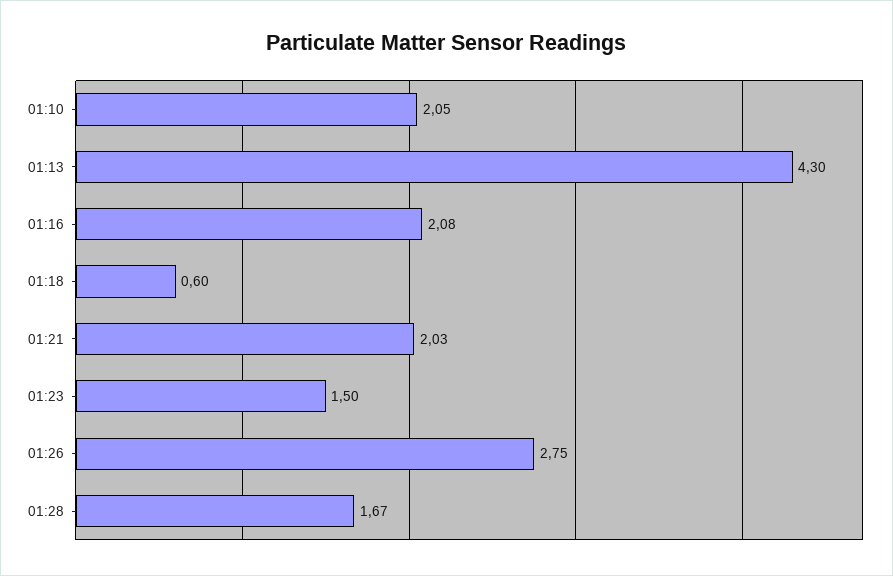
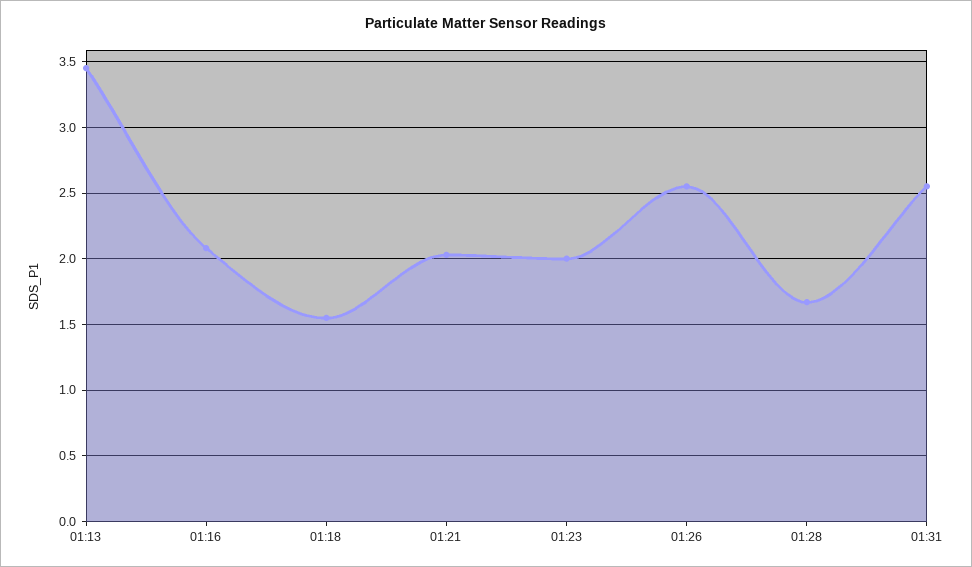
01:10: 2.05 -> none
01:13: 4.3 -> 3.45
01:18: 0.6 -> 1.55
01:23: 1.5 -> 2
01:26: 2.75 -> 2.55
01:31: none -> 2.55

